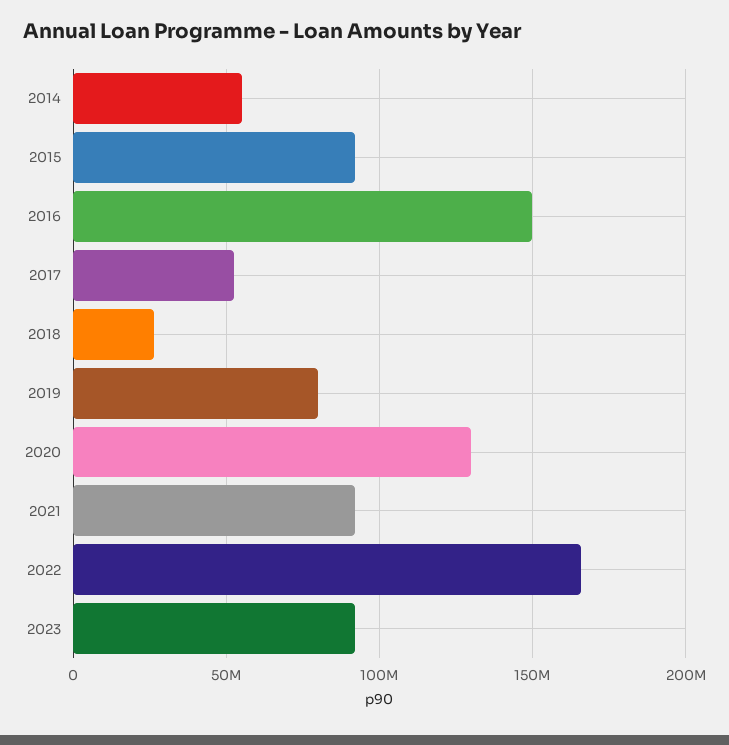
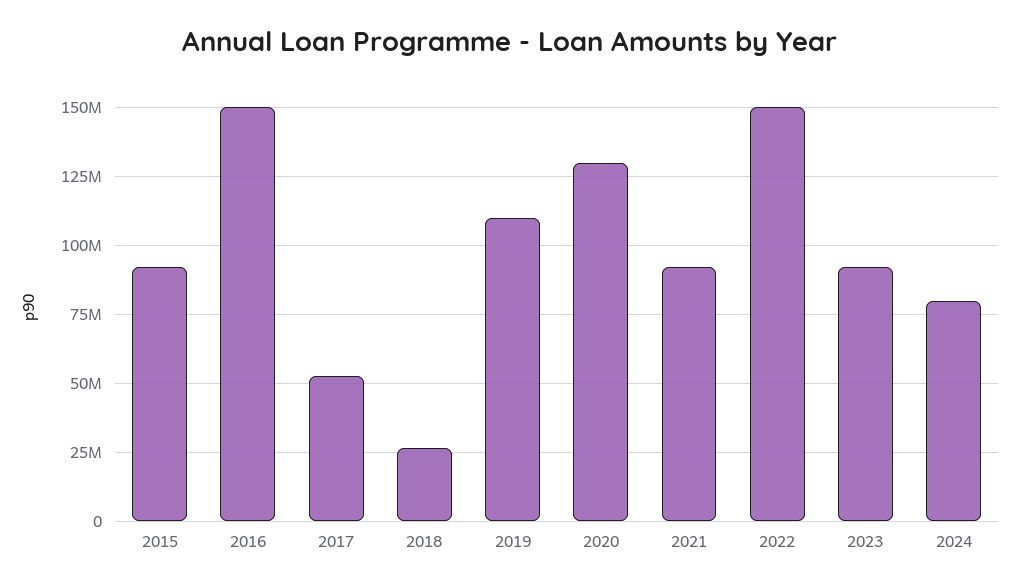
2014: 55000000 -> none
2019: 80000000 -> 110000000
2022: 165000000 -> 150000000
2024: none -> 80000000

